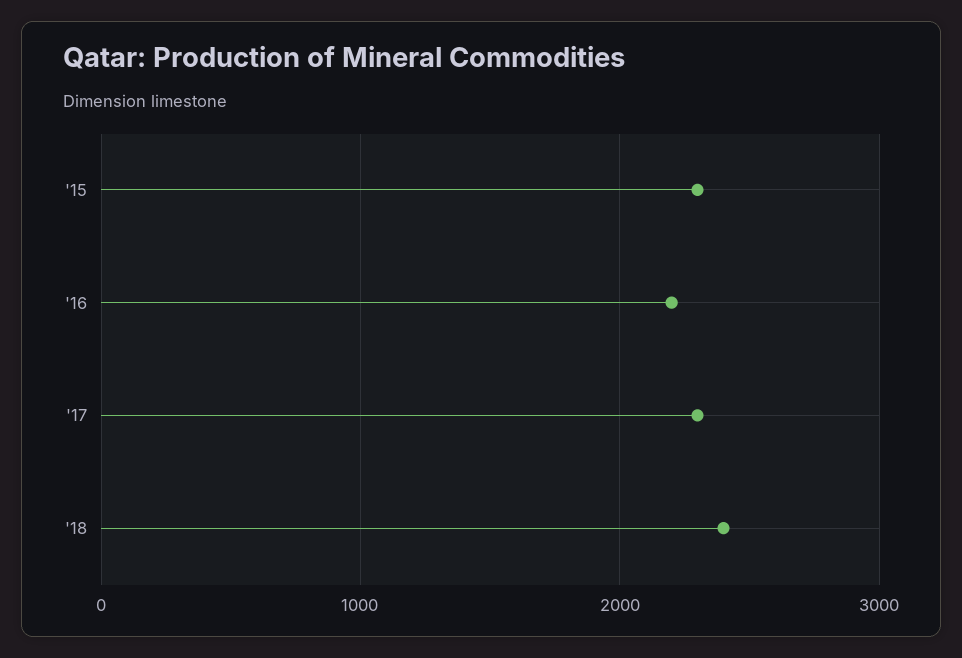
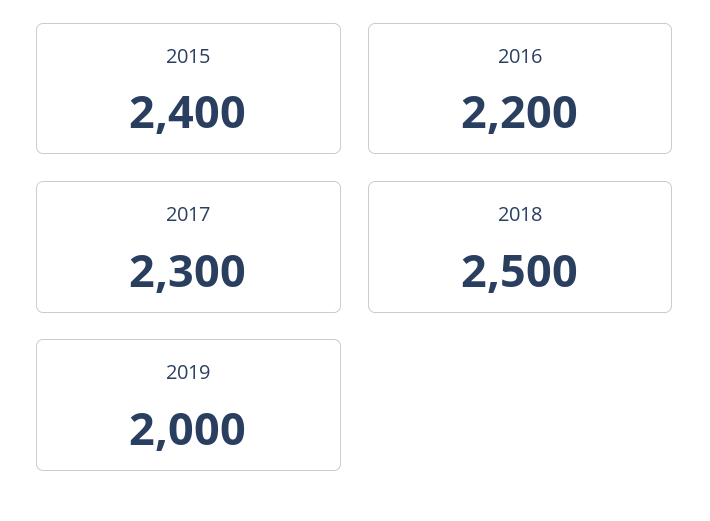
'15: 2300 -> 2400
'18: 2400 -> 2500
2019: none -> 2000

